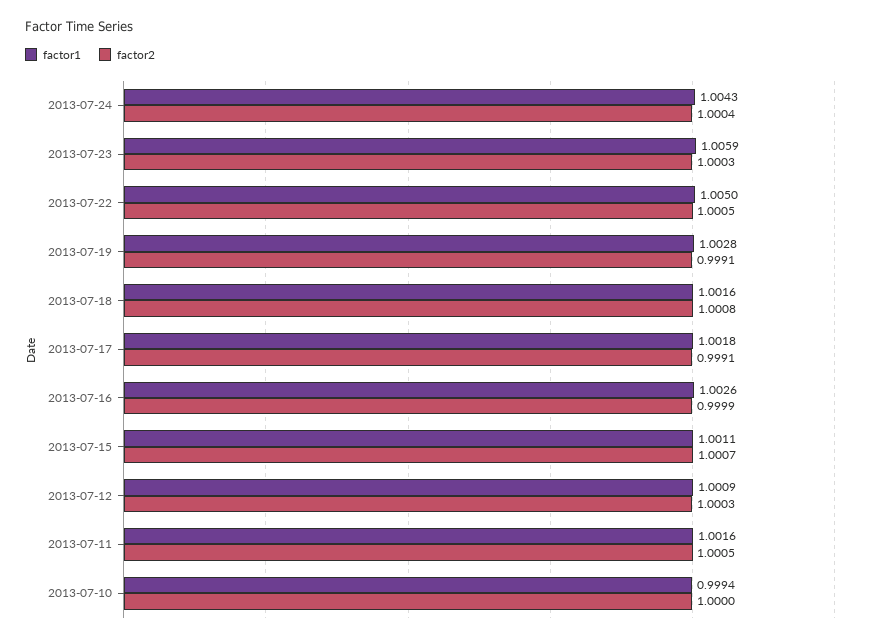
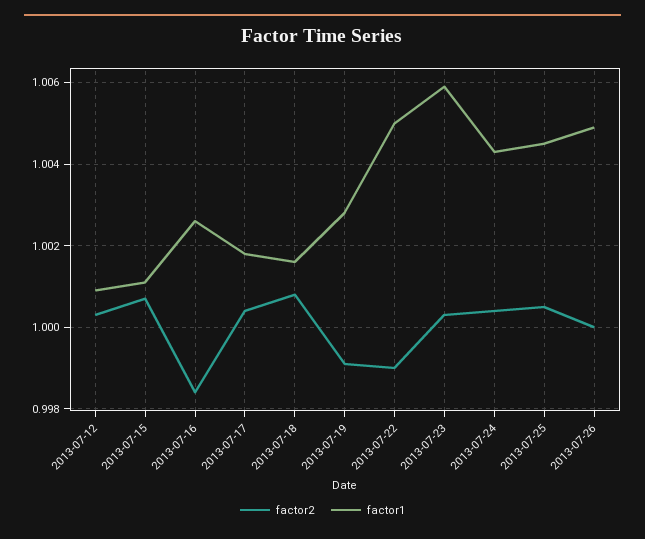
factor2, 2013-07-22: 1.0005 -> 0.999
factor2, 2013-07-17: 0.9991 -> 1.0005
factor2, 2013-07-16: 0.9999 -> 0.9985
factor1, 2013-07-11: 1.0016 -> none
factor2, 2013-07-11: 1.0005 -> none
factor1, 2013-07-10: 0.9994 -> none
factor2, 2013-07-10: 1 -> none
factor2, 2013-07-25: none -> 1.0005
factor1, 2013-07-25: none -> 1.0045
factor2, 2013-07-26: none -> 1
factor1, 2013-07-26: none -> 1.005

